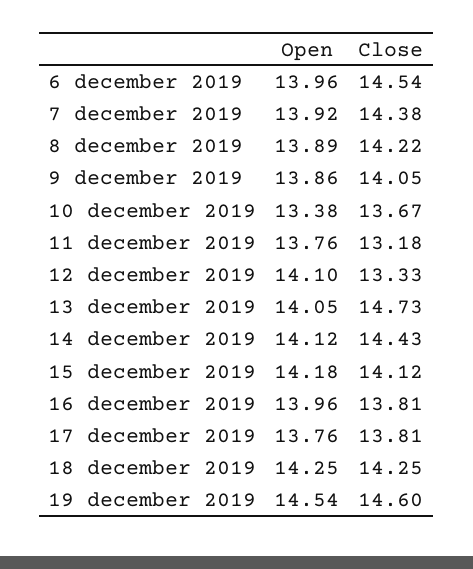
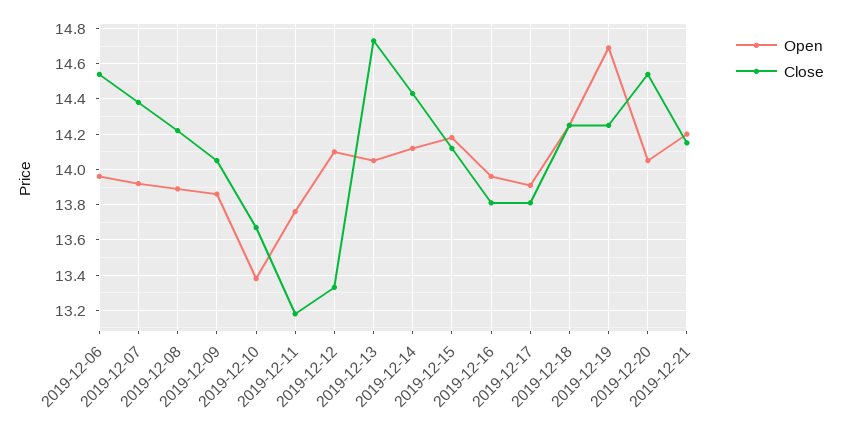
Open, 17 december 2019: 13.76 -> 13.9
Open, 19 december 2019: 14.54 -> 14.7
Close, 19 december 2019: 14.6 -> 14.25
Open, 2019-12-20: none -> 14.05
Close, 2019-12-20: none -> 14.55
Open, 2019-12-21: none -> 14.2
Close, 2019-12-21: none -> 14.15

